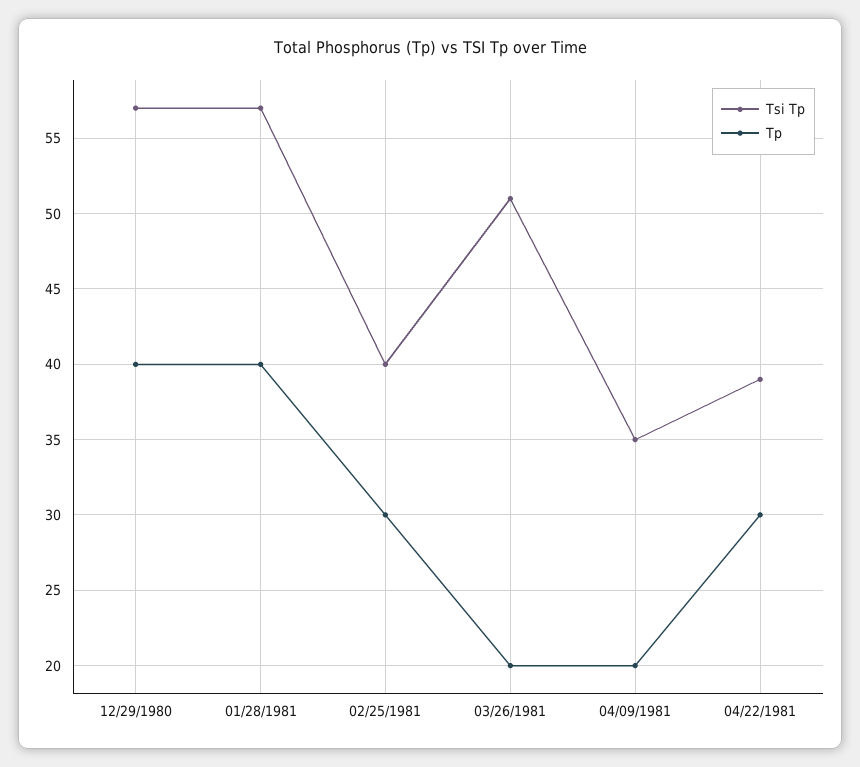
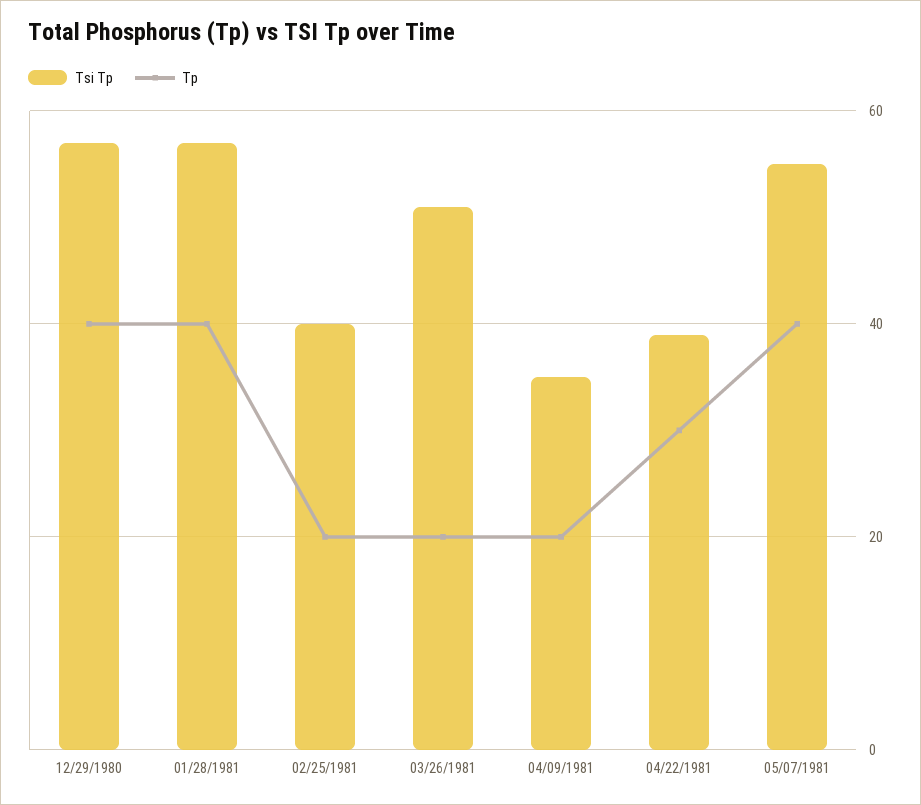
Tp, 02/25/1981: 30 -> 20
Tsi Tp, 05/07/1981: none -> 55
Tp, 05/07/1981: none -> 40

